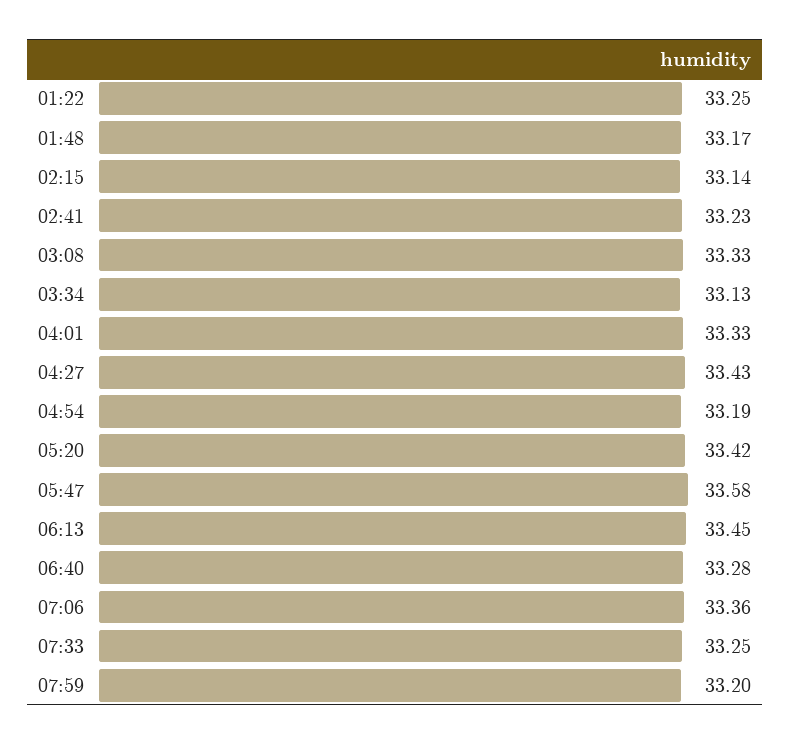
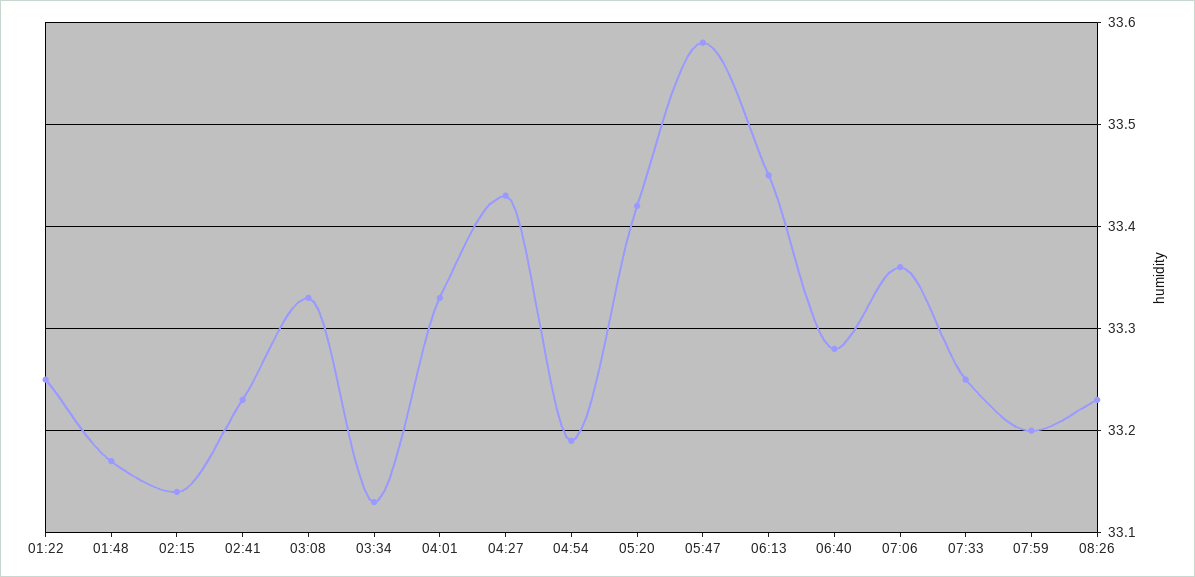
08:26: none -> 33.23

